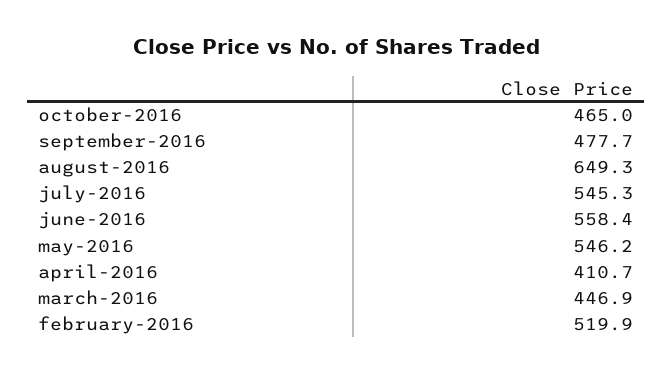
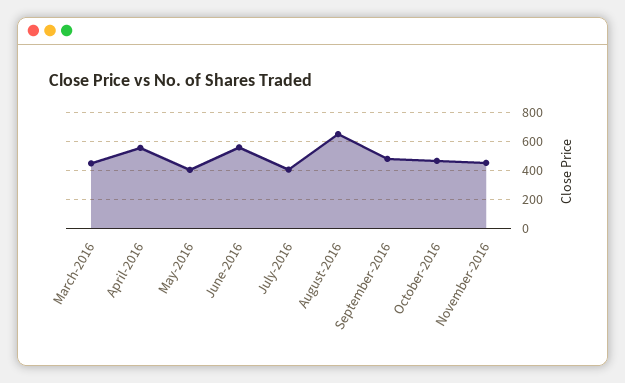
july-2016: 545.3 -> 400
may-2016: 546.2 -> 400
april-2016: 410.7 -> 550
february-2016: 519.9 -> none
November-2016: none -> 450

